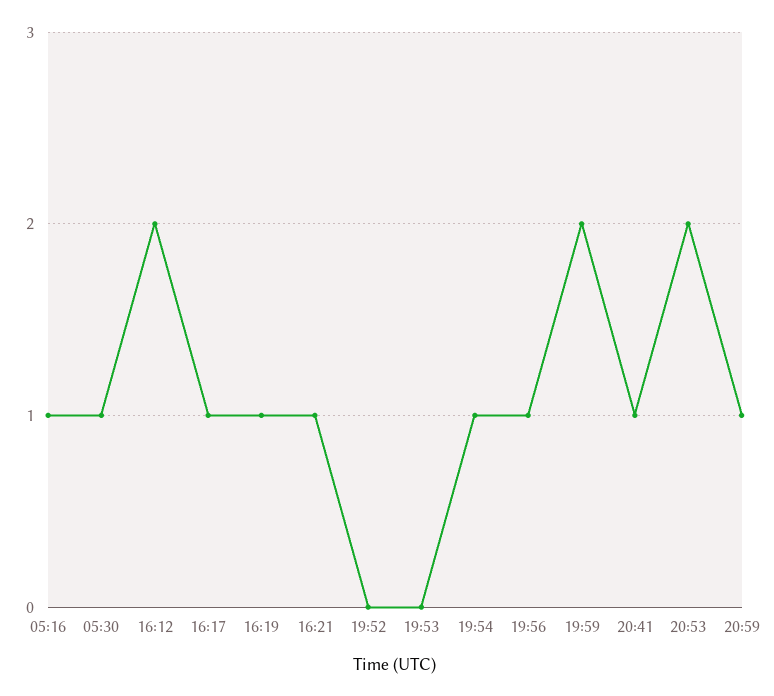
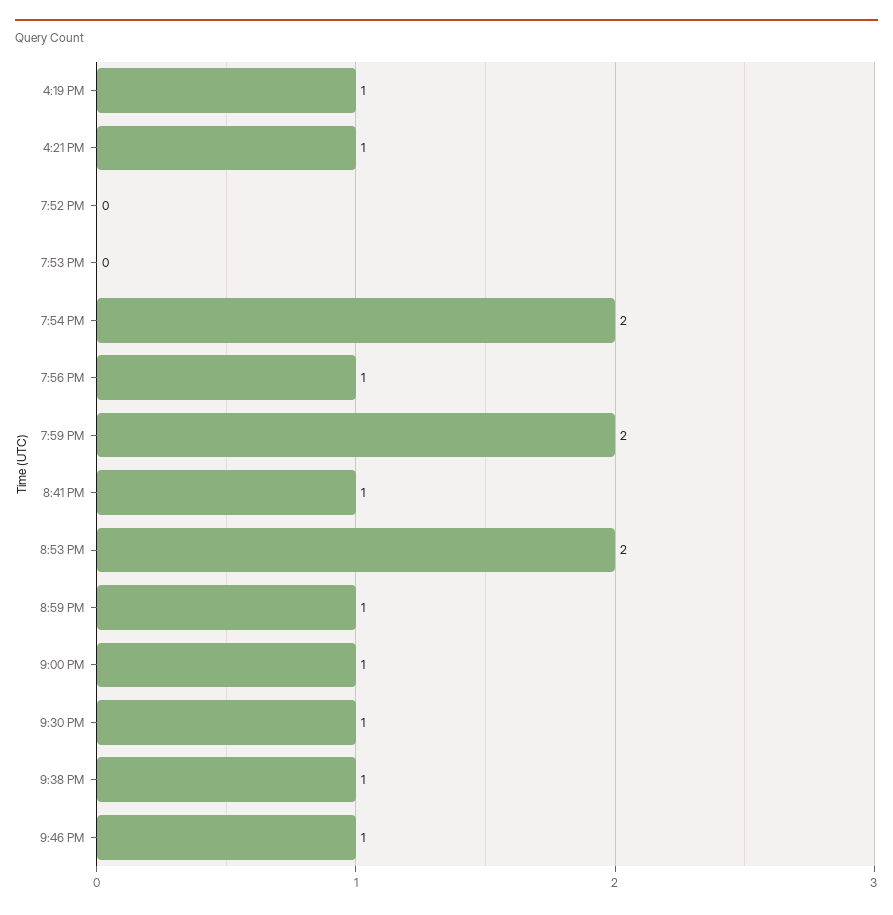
05:16: 1 -> none
05:30: 1 -> none
16:12: 2 -> none
16:17: 1 -> none
19:54: 1 -> 2
9:00 PM: none -> 1
9:30 PM: none -> 1
9:38 PM: none -> 1
9:46 PM: none -> 1

